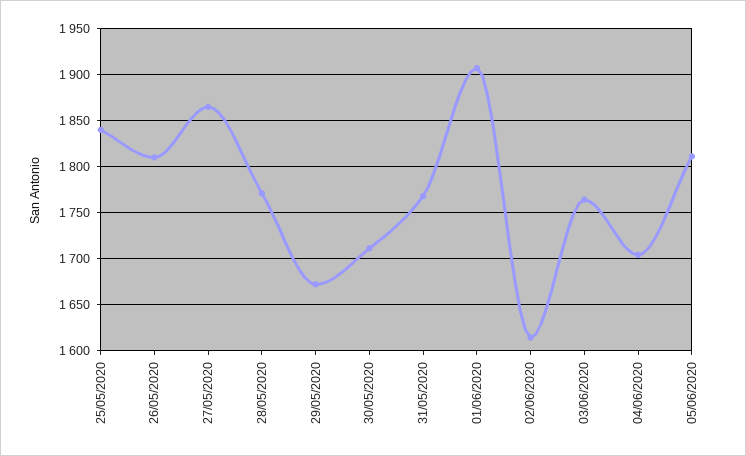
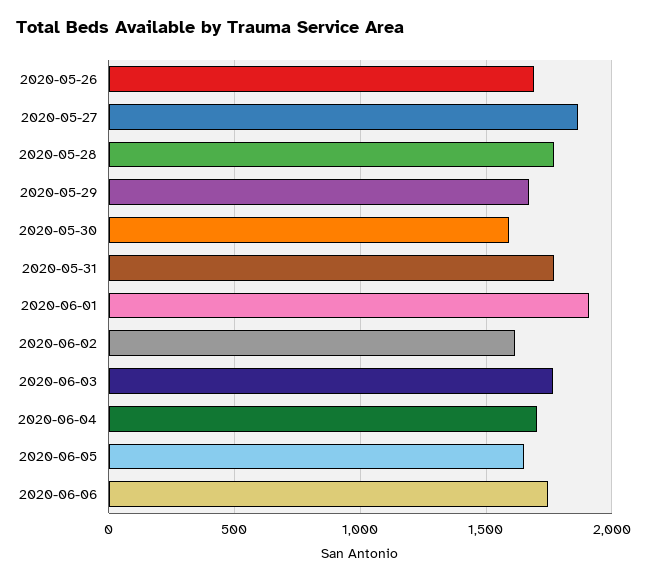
25/05/2020: 1840 -> none
26/05/2020: 1810 -> 1700
30/05/2020: 1710 -> 1600
05/06/2020: 1810 -> 1650
2020-06-06: none -> 1750

